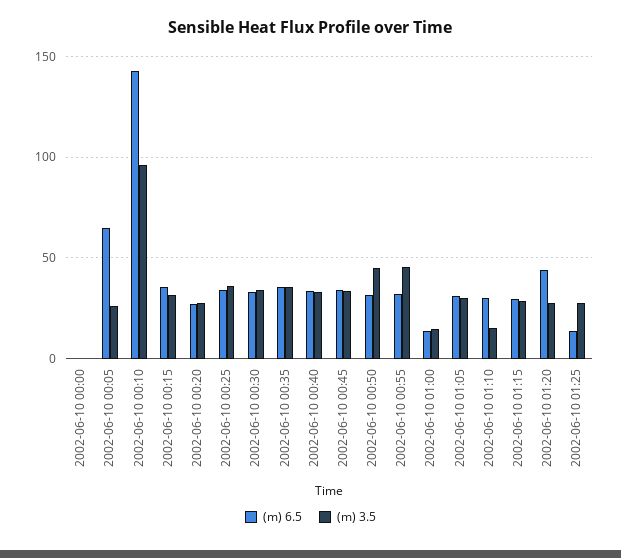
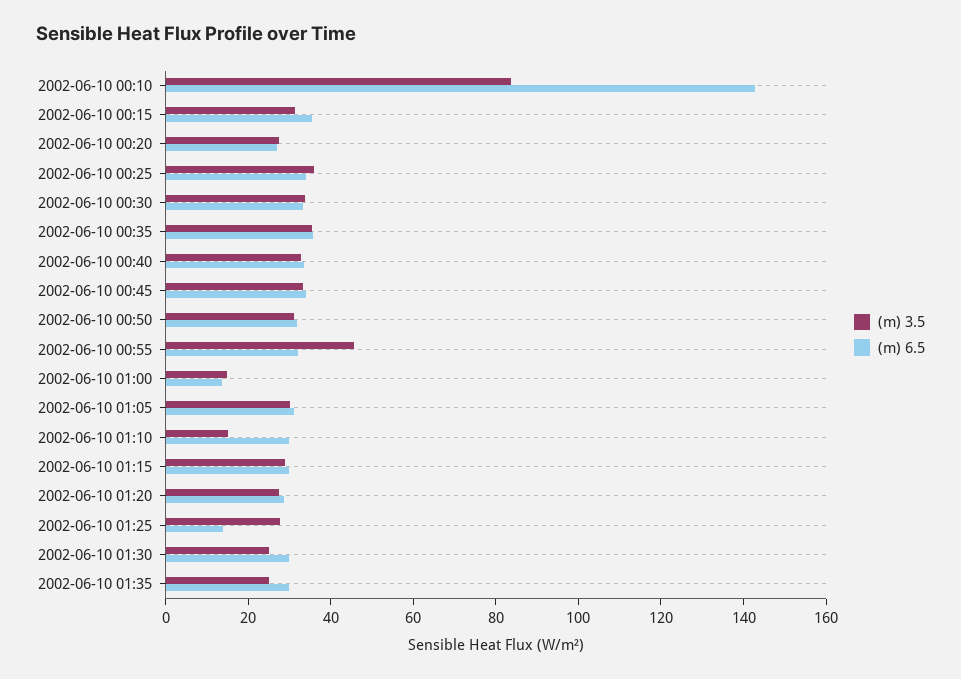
(m) 6.5, 2002-06-10 00:00: 0 -> none
(m) 3.5, 2002-06-10 00:00: 0 -> none
(m) 6.5, 2002-06-10 00:05: 65 -> none
(m) 3.5, 2002-06-10 00:05: 25 -> none
(m) 3.5, 2002-06-10 00:10: 95 -> 85
(m) 3.5, 2002-06-10 00:50: 45 -> 30
(m) 6.5, 2002-06-10 01:20: 45 -> 30
(m) 3.5, 2002-06-10 01:30: none -> 25
(m) 6.5, 2002-06-10 01:30: none -> 30
(m) 3.5, 2002-06-10 01:35: none -> 25
(m) 6.5, 2002-06-10 01:35: none -> 30

